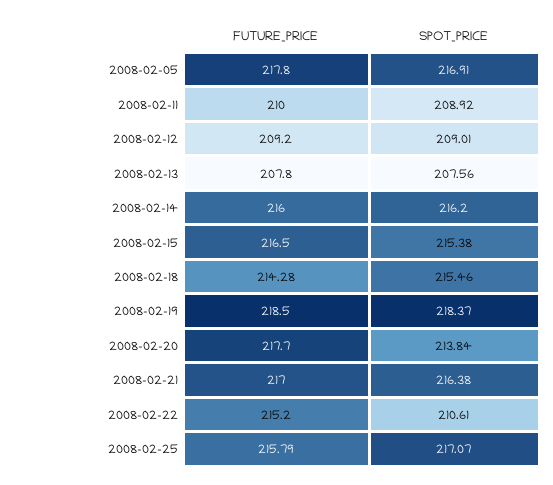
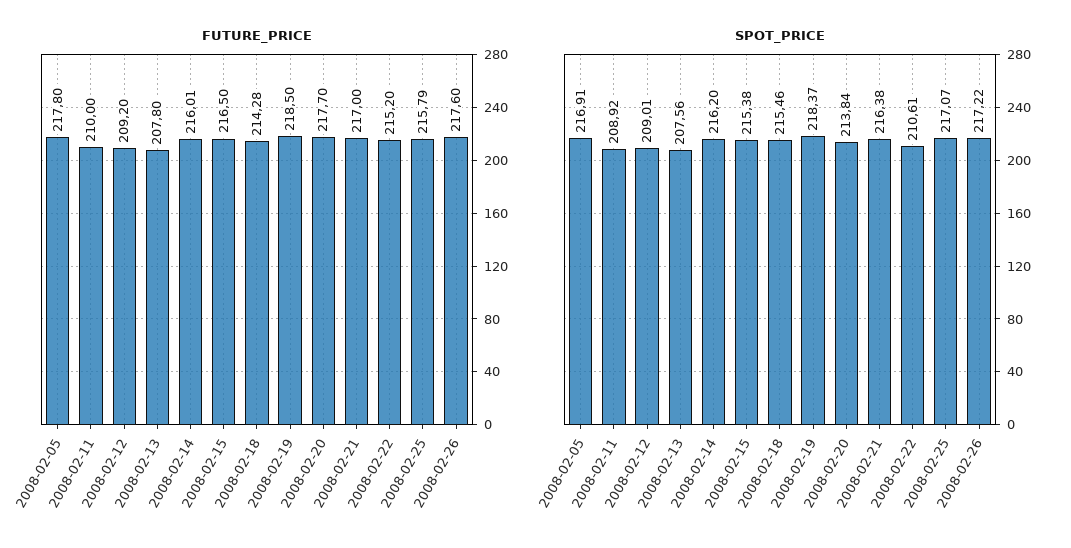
FUTURE_PRICE, 2008-02-14: 216 -> 216.01
FUTURE_PRICE, 2008-02-26: none -> 217.6
SPOT_PRICE, 2008-02-26: none -> 217.22

